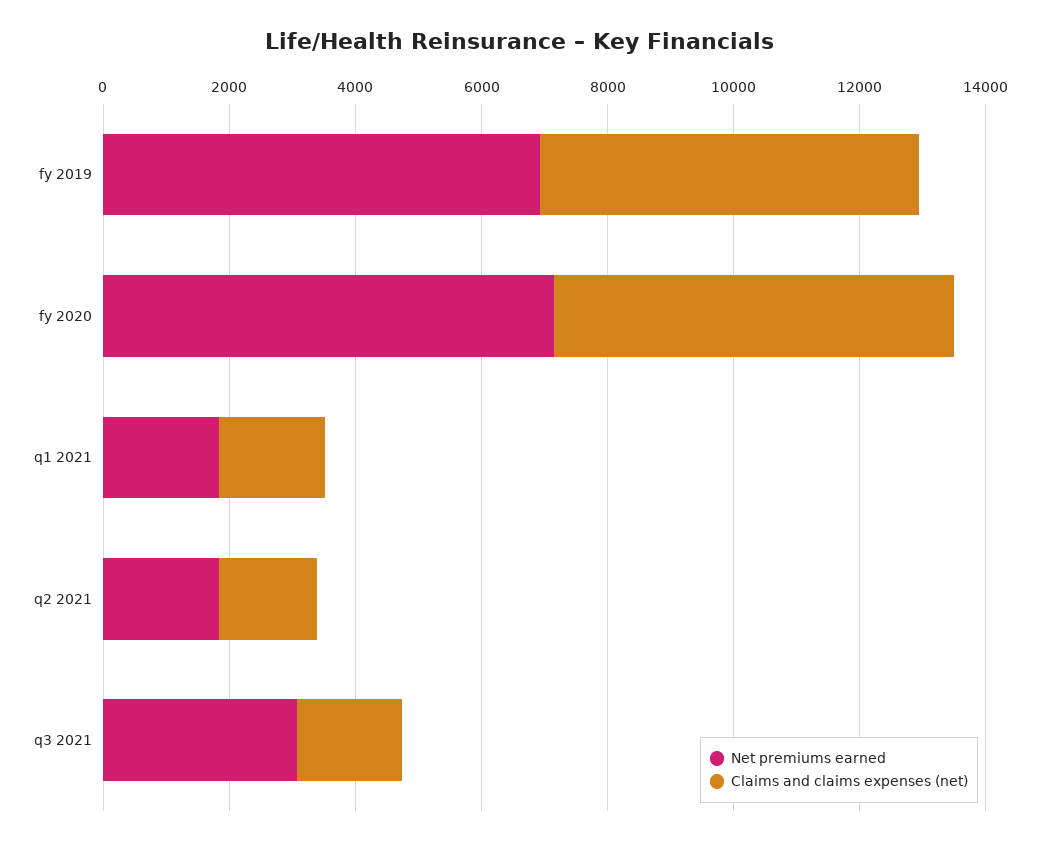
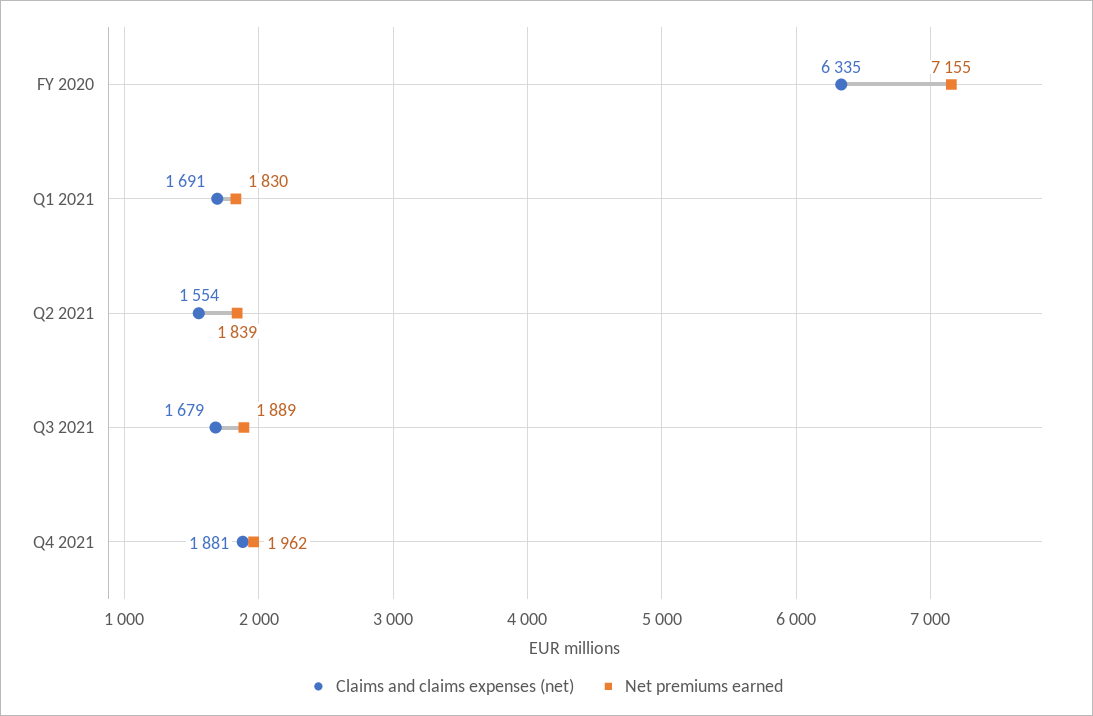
Net premiums earned, fy 2019: 7000 -> none
Claims and claims expenses (net), fy 2019: 6000 -> none
Net premiums earned, q3 2021: 3000 -> 1889
Claims and claims expenses (net), Q4 2021: none -> 1881
Net premiums earned, Q4 2021: none -> 1962

